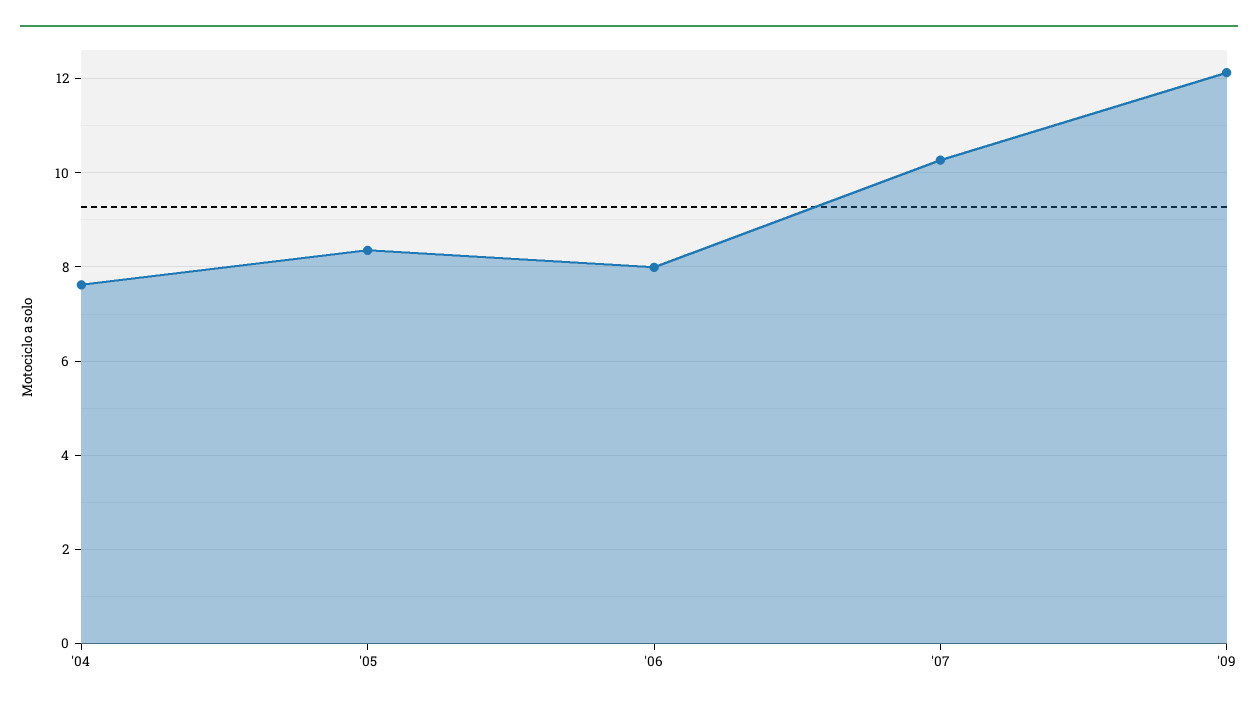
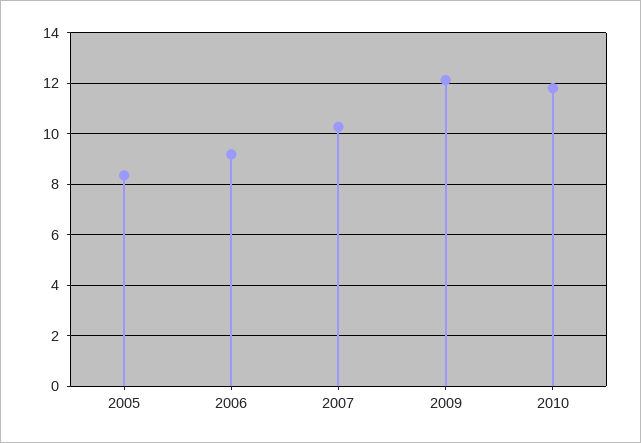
'04: 7.6 -> none
'06: 8 -> 9.25
2010: none -> 11.75

